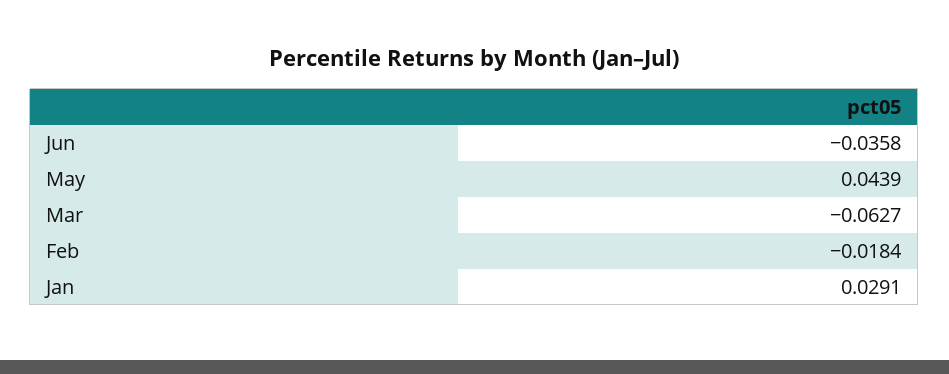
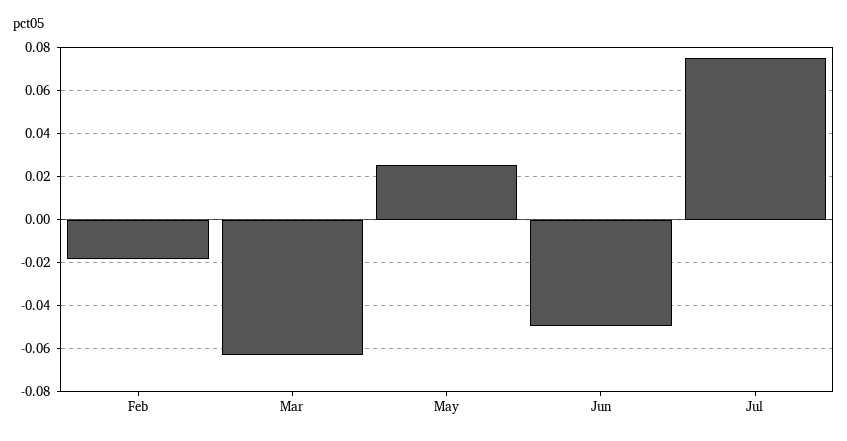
Jun: -0.0358 -> -0.05
May: 0.0439 -> 0.025
Jan: 0.0291 -> none
Jul: none -> 0.075

